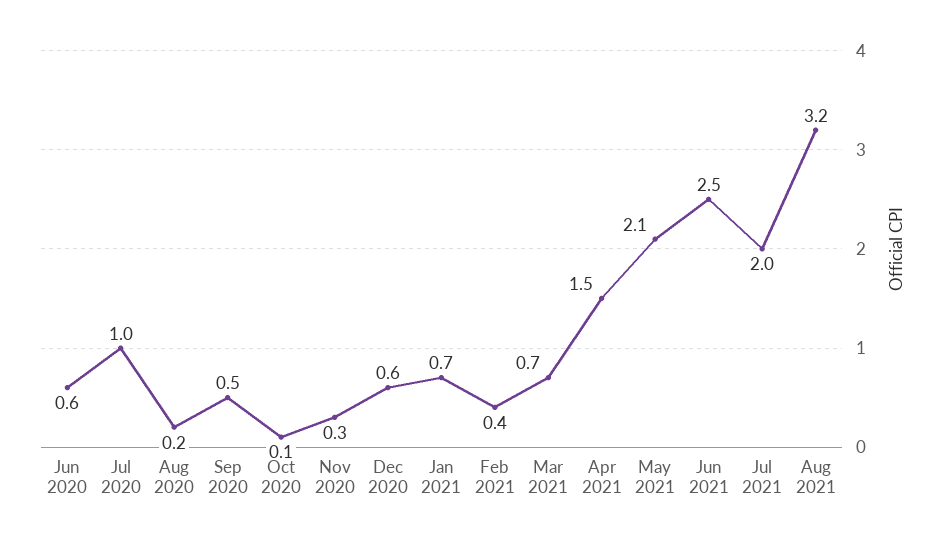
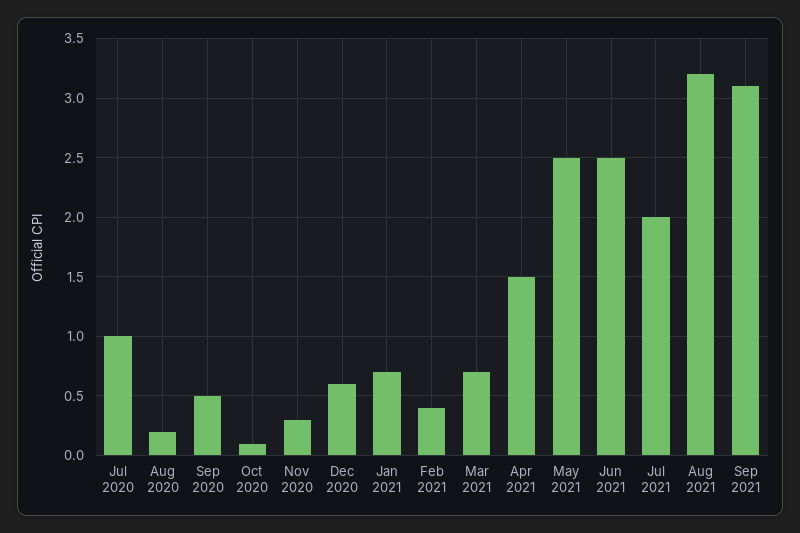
Jun 2020: 0.6 -> none
May 2021: 2.1 -> 2.5
Sep 2021: none -> 3.1

